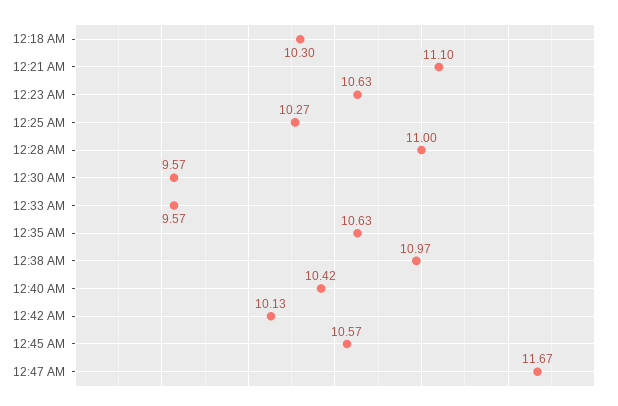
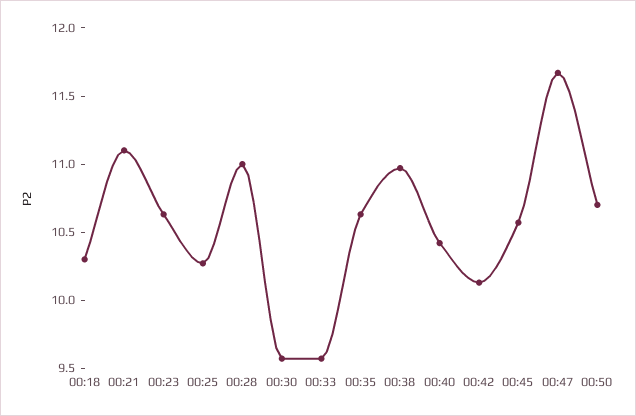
00:50: none -> 10.7

